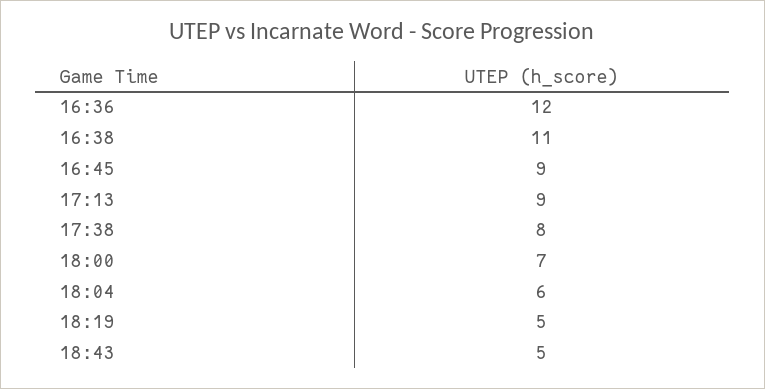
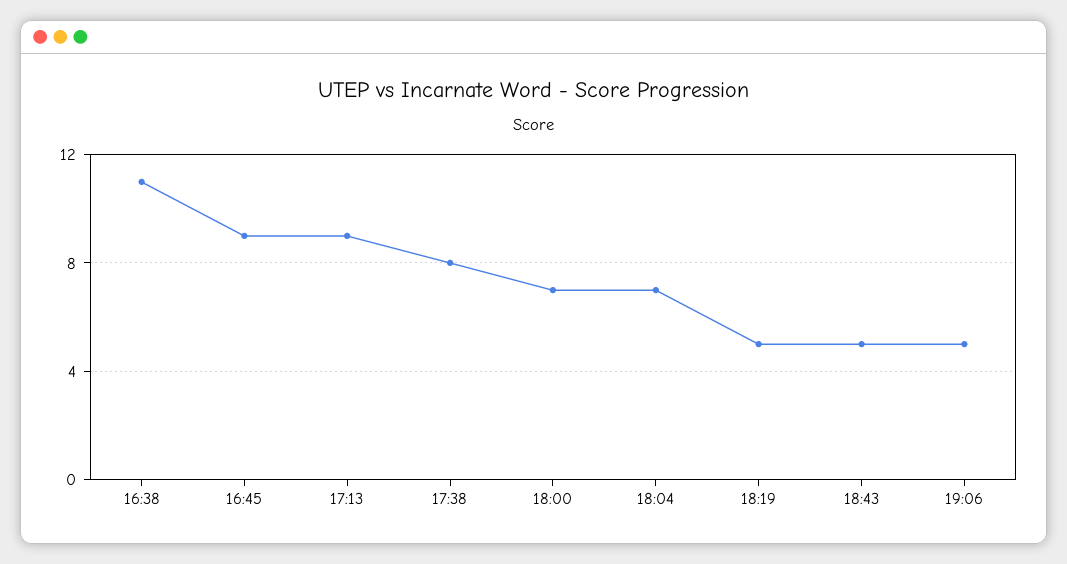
16:36: 12 -> none
18:04: 6 -> 7
19:06: none -> 5

